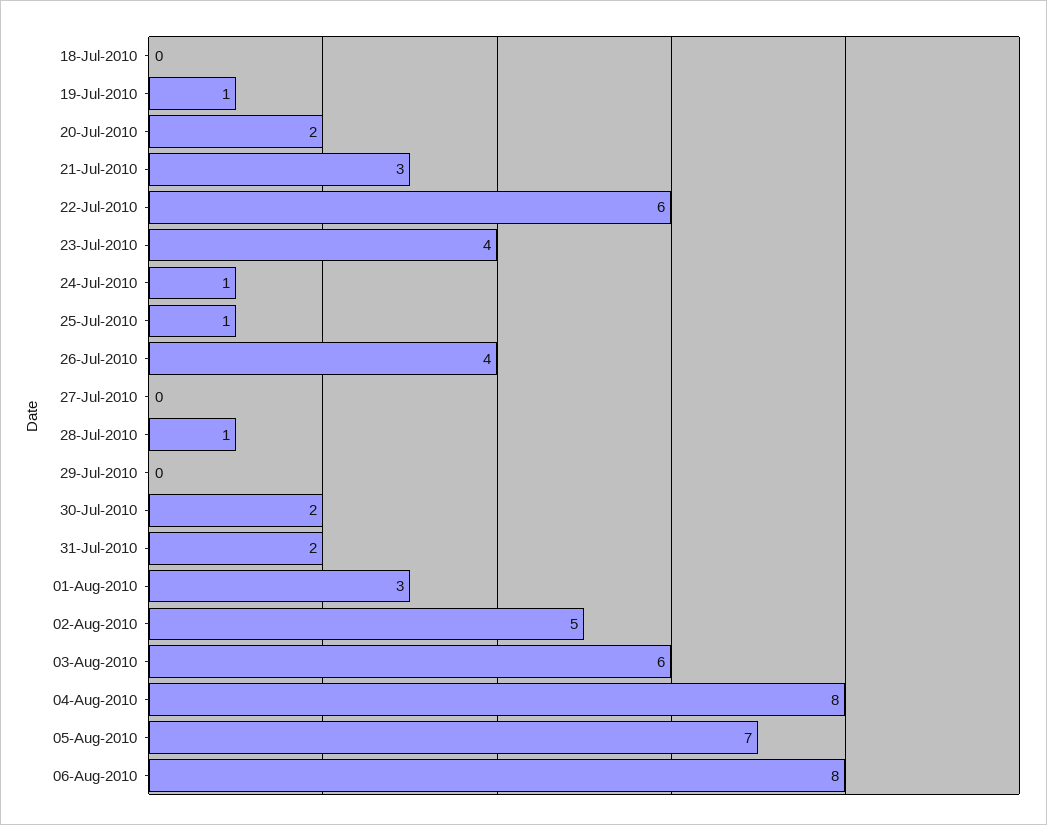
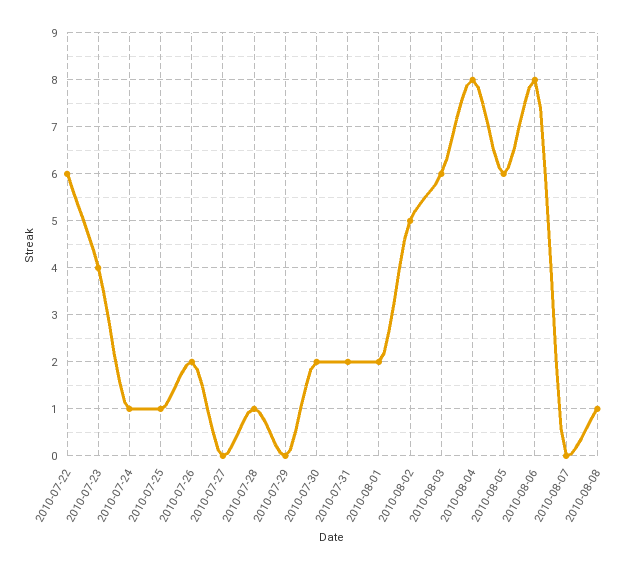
18-Jul-2010: 0 -> none
19-Jul-2010: 1 -> none
20-Jul-2010: 2 -> none
21-Jul-2010: 3 -> none
26-Jul-2010: 4 -> 2
01-Aug-2010: 3 -> 2
05-Aug-2010: 7 -> 6
2010-08-07: none -> 0
2010-08-08: none -> 1

